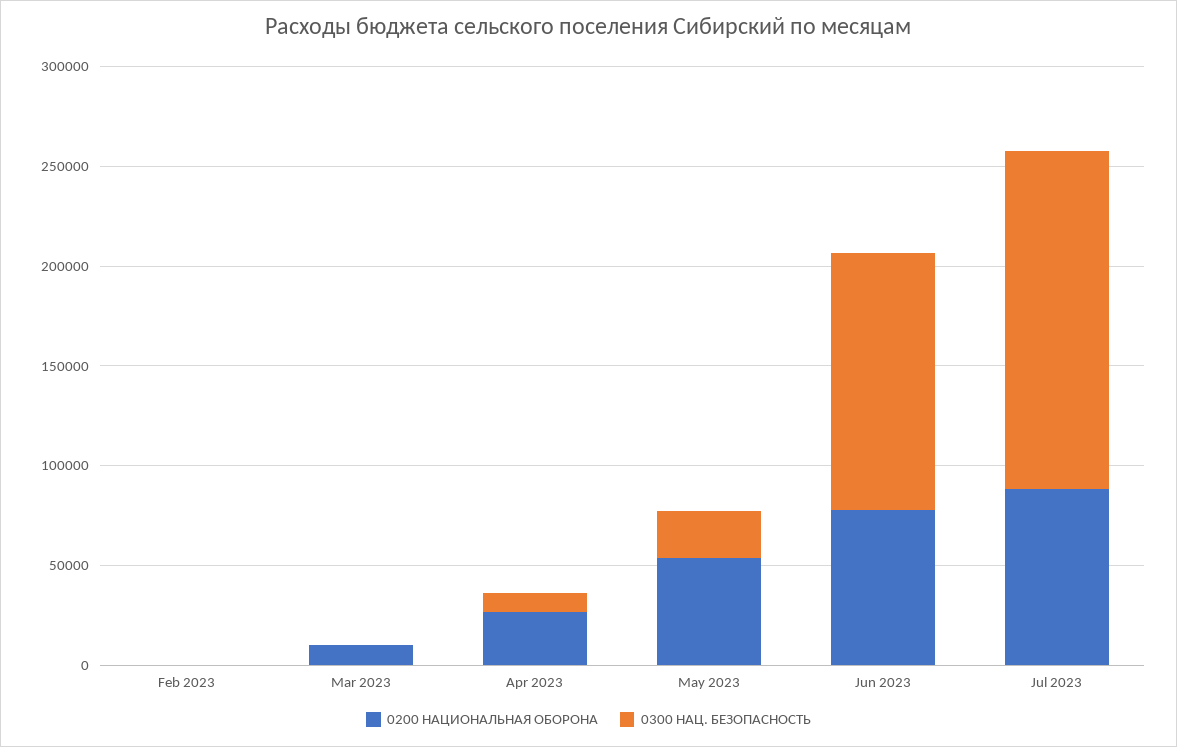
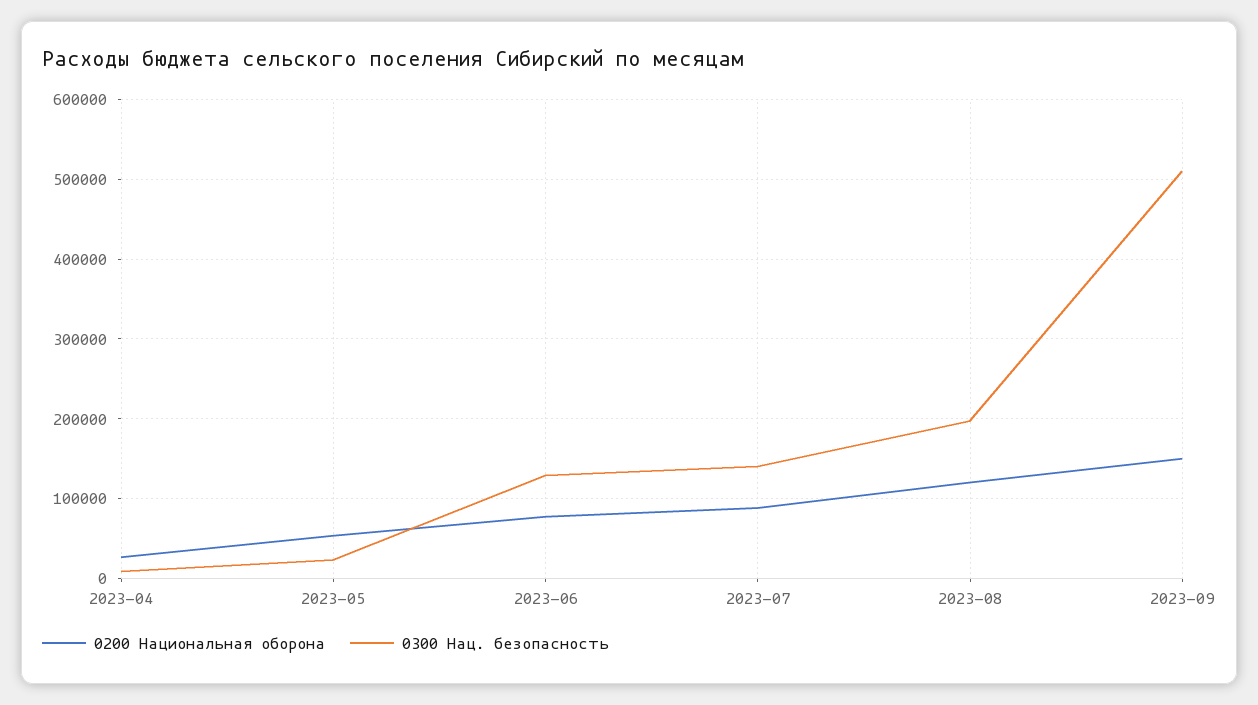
0200 НАЦИОНАЛЬНАЯ ОБОРОНА, Feb 2023: 0 -> none
0300 НАЦ. БЕЗОПАСНОСТЬ, Feb 2023: 0 -> none
0200 НАЦИОНАЛЬНАЯ ОБОРОНА, Mar 2023: 10000 -> none
0300 НАЦ. БЕЗОПАСНОСТЬ, Mar 2023: 0 -> none
0300 НАЦ. БЕЗОПАСНОСТЬ, Jul 2023: 170000 -> 140000
0200 НАЦИОНАЛЬНАЯ ОБОРОНА, 2023-08: none -> 120000
0300 НАЦ. БЕЗОПАСНОСТЬ, 2023-08: none -> 200000
0200 НАЦИОНАЛЬНАЯ ОБОРОНА, 2023-09: none -> 150000
0300 НАЦ. БЕЗОПАСНОСТЬ, 2023-09: none -> 510000

